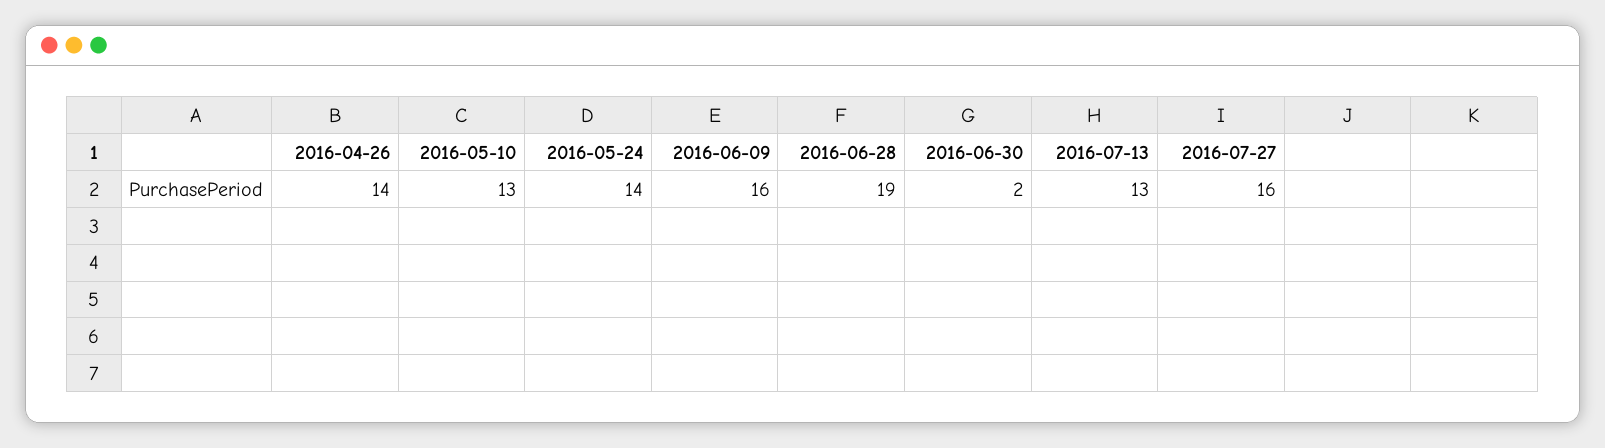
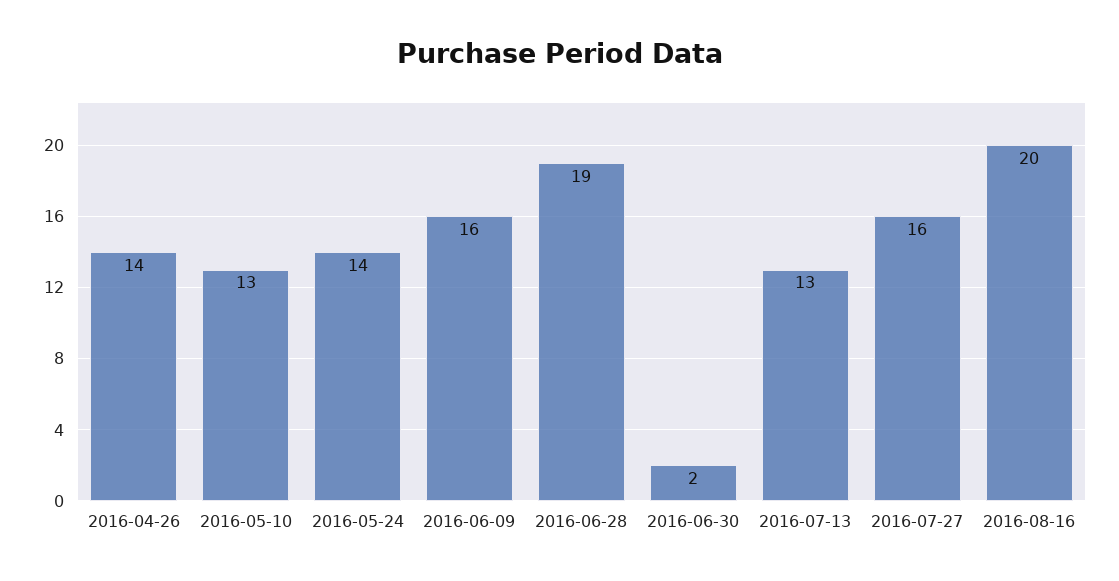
2016-08-16: none -> 20

